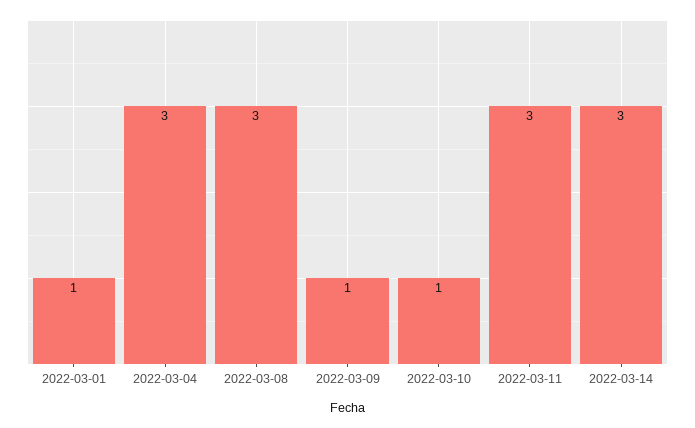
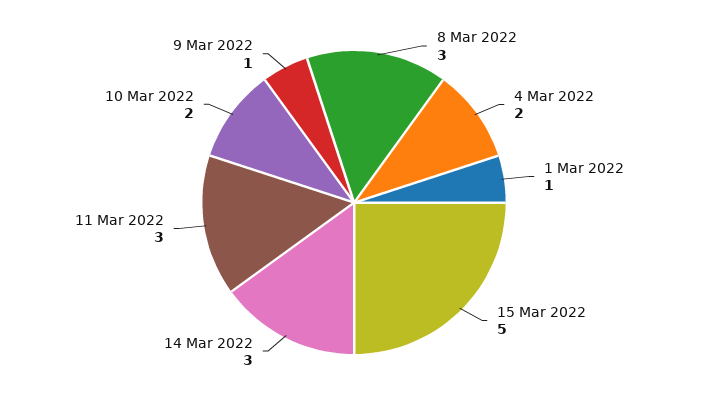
2022-03-04: 3 -> 2
2022-03-10: 1 -> 2
15 Mar 2022: none -> 5

